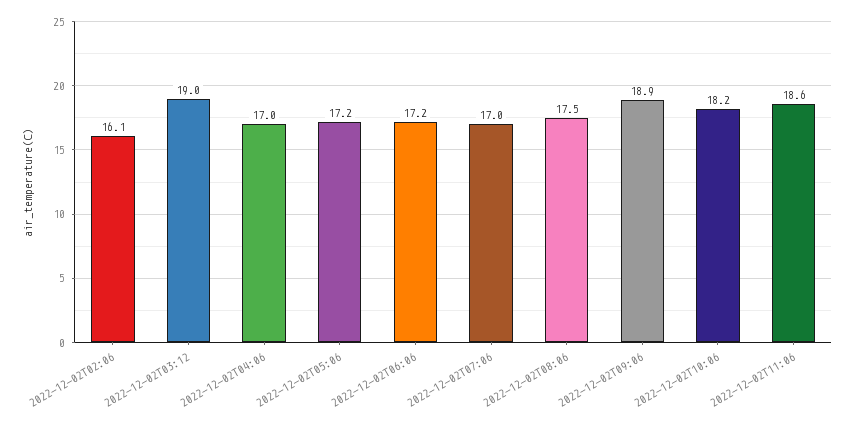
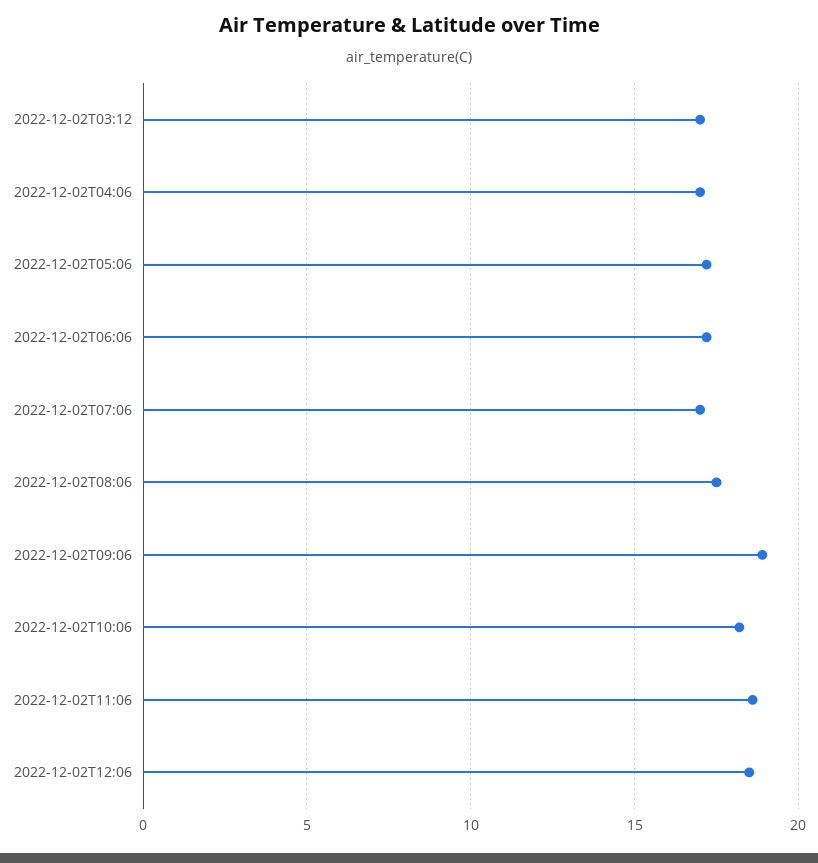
2022-12-02T02:06: 16.1 -> none
2022-12-02T03:12: 19 -> 17
2022-12-02T12:06: none -> 18.5

